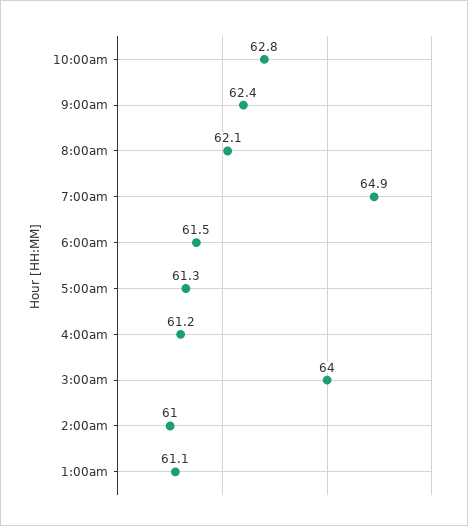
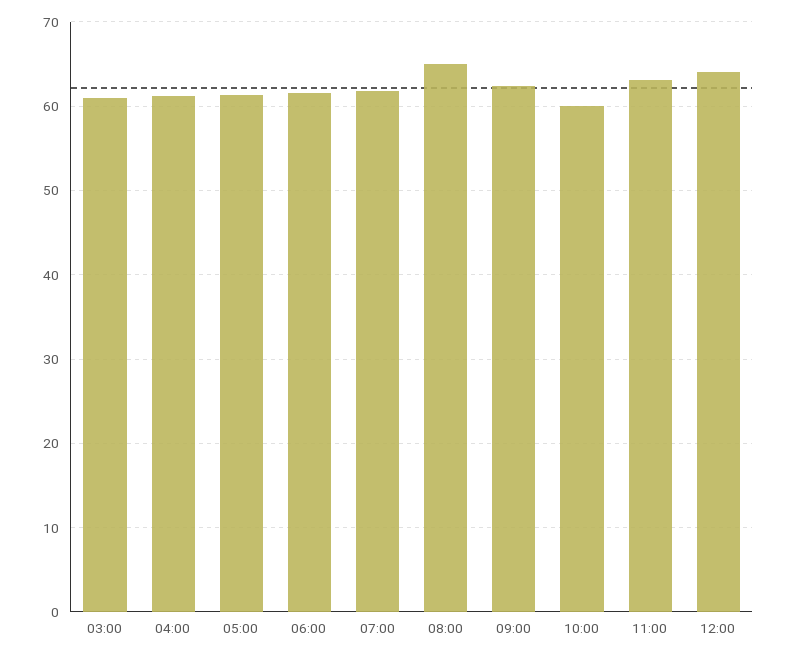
10:00am: 62.8 -> 60
8:00am: 62.1 -> 65
7:00am: 64.9 -> 62
3:00am: 64 -> 61
2:00am: 61 -> none
1:00am: 61.1 -> none
11:00: none -> 63
12:00: none -> 64

